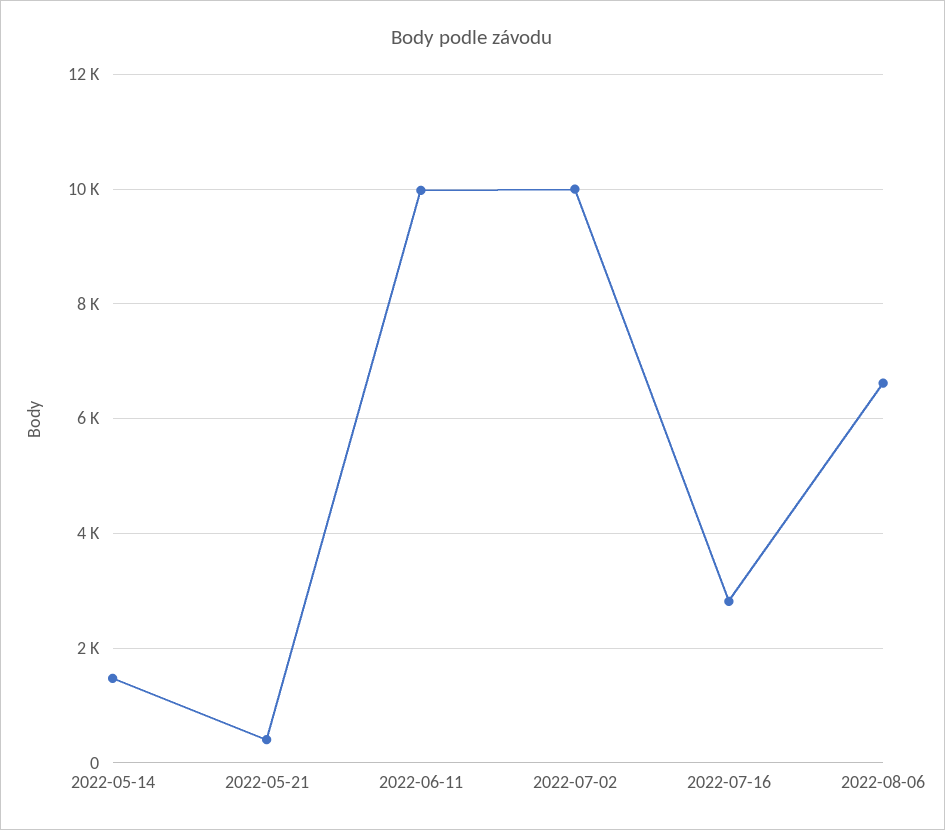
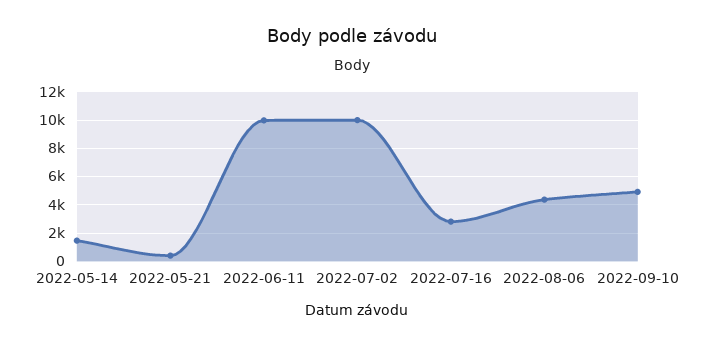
2022-08-06: 6600 -> 4500
2022-09-10: none -> 5000

